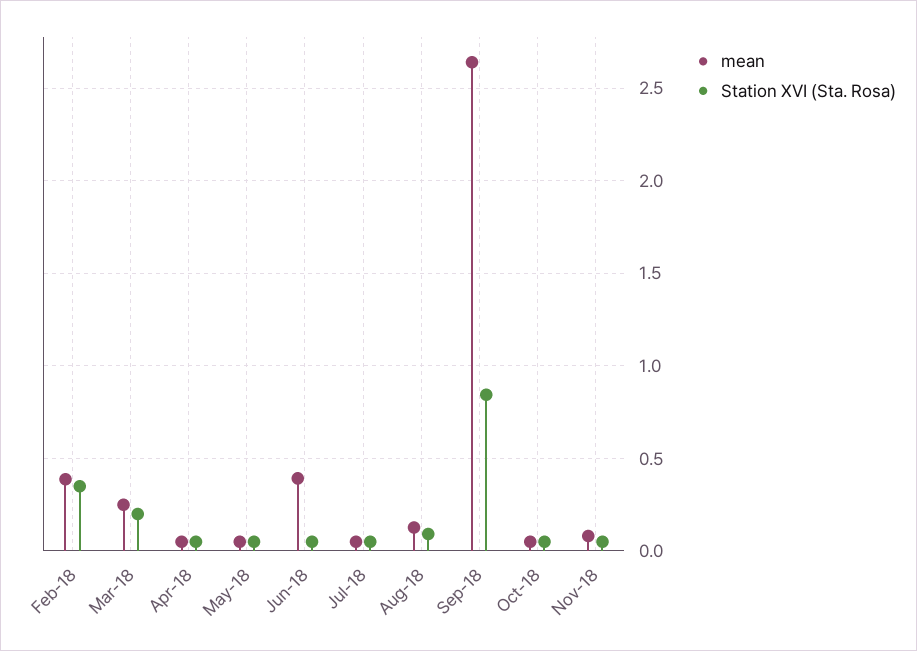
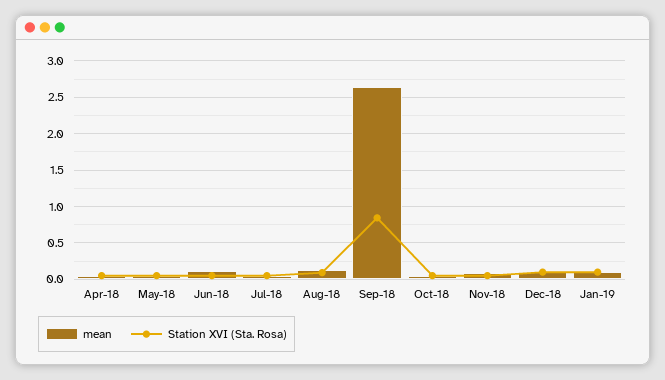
mean, Feb-18: 0.4 -> none
Station XVI (Sta. Rosa), Feb-18: 0.35 -> none
mean, Mar-18: 0.25 -> none
Station XVI (Sta. Rosa), Mar-18: 0.2 -> none
mean, Jun-18: 0.4 -> 0.1
mean, Dec-18: none -> 0.1
Station XVI (Sta. Rosa), Dec-18: none -> 0.1
mean, Jan-19: none -> 0.1
Station XVI (Sta. Rosa), Jan-19: none -> 0.1

